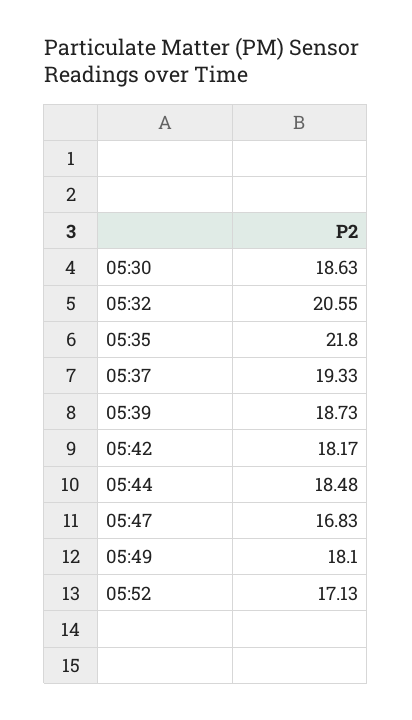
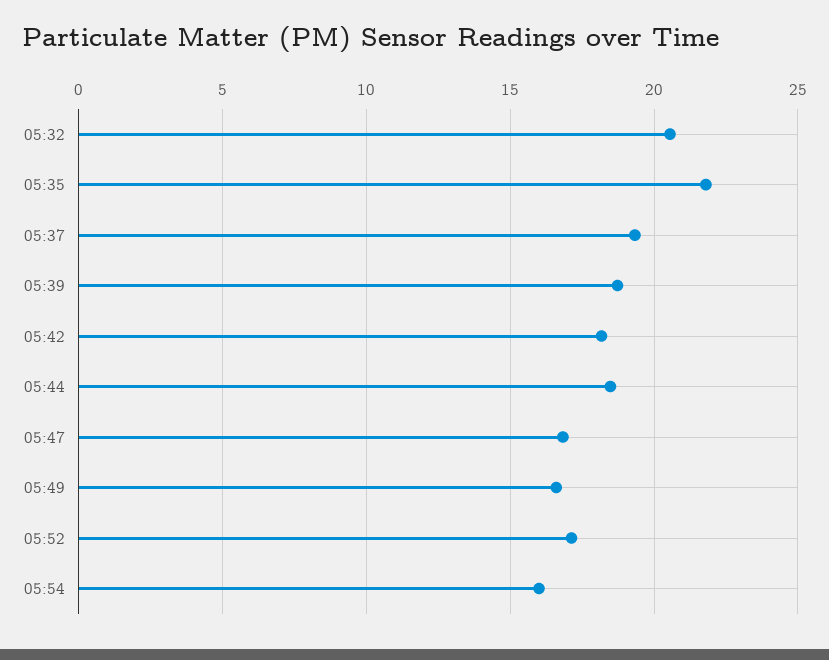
05:30: 18.63 -> none
05:49: 18.1 -> 16.5
05:54: none -> 16

